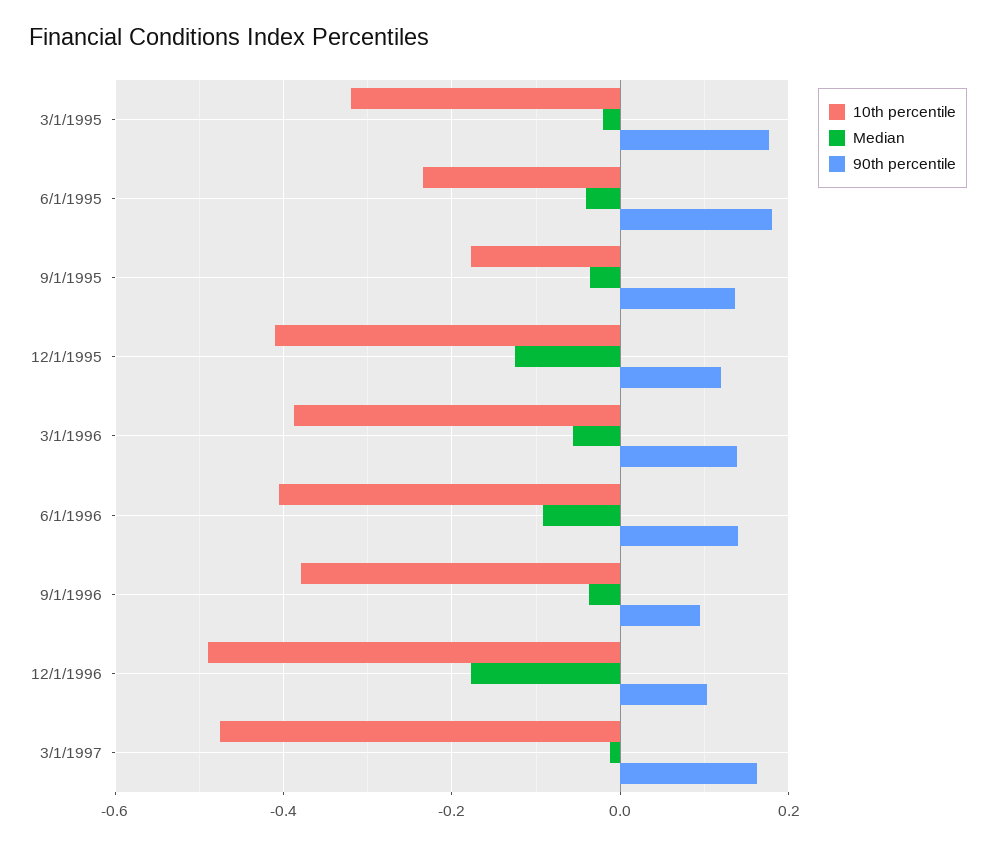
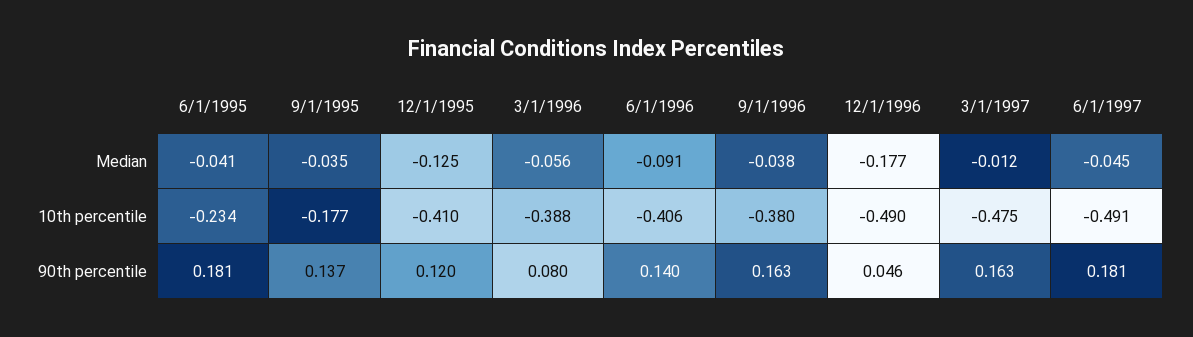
10th percentile, 3/1/1995: -0.32 -> none
Median, 3/1/1995: -0.02 -> none
90th percentile, 3/1/1995: 0.18 -> none
90th percentile, 3/1/1996: 0.14 -> 0.08
90th percentile, 9/1/1996: 0.1 -> 0.163
90th percentile, 12/1/1996: 0.1 -> 0.046
Median, 6/1/1997: none -> -0.045
10th percentile, 6/1/1997: none -> -0.491
90th percentile, 6/1/1997: none -> 0.181

